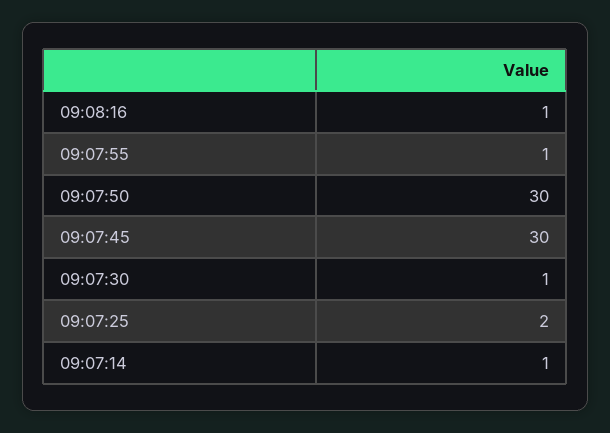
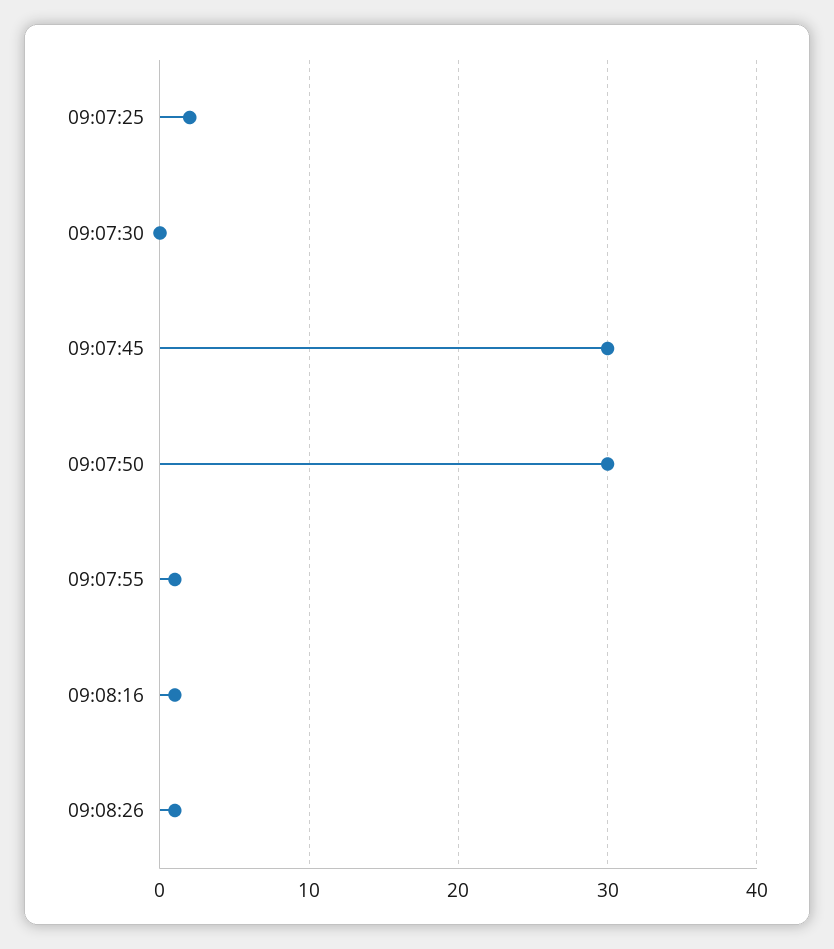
09:07:30: 1 -> 0
09:07:14: 1 -> none
09:08:26: none -> 1

